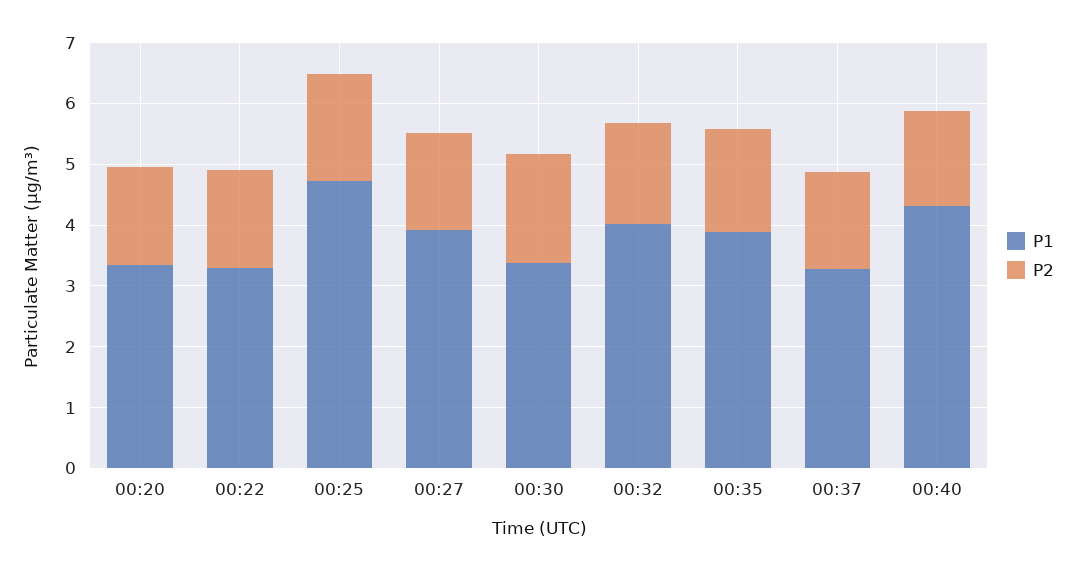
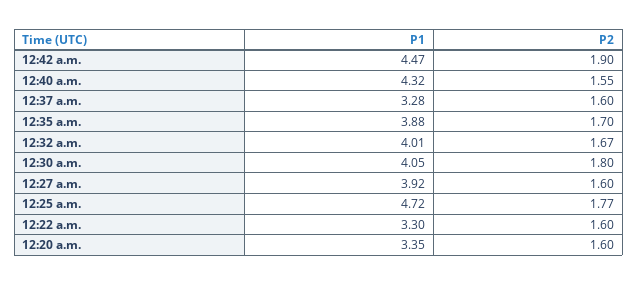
P1, 00:30: 3.4 -> 4.05
P1, 12:42 a.m.: none -> 4.47
P2, 12:42 a.m.: none -> 1.9

